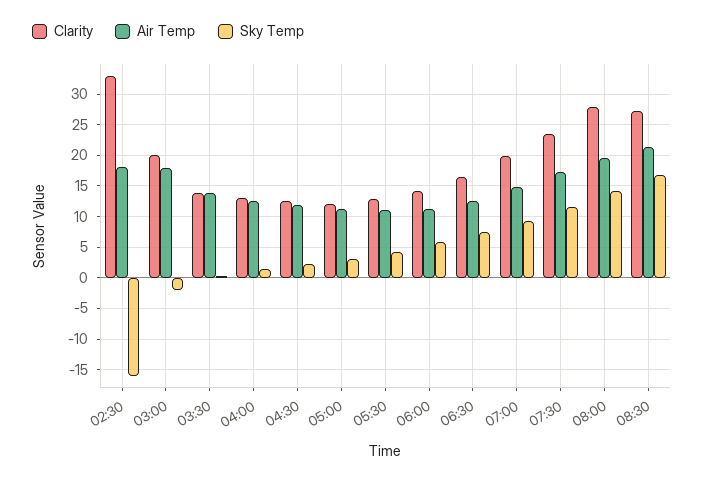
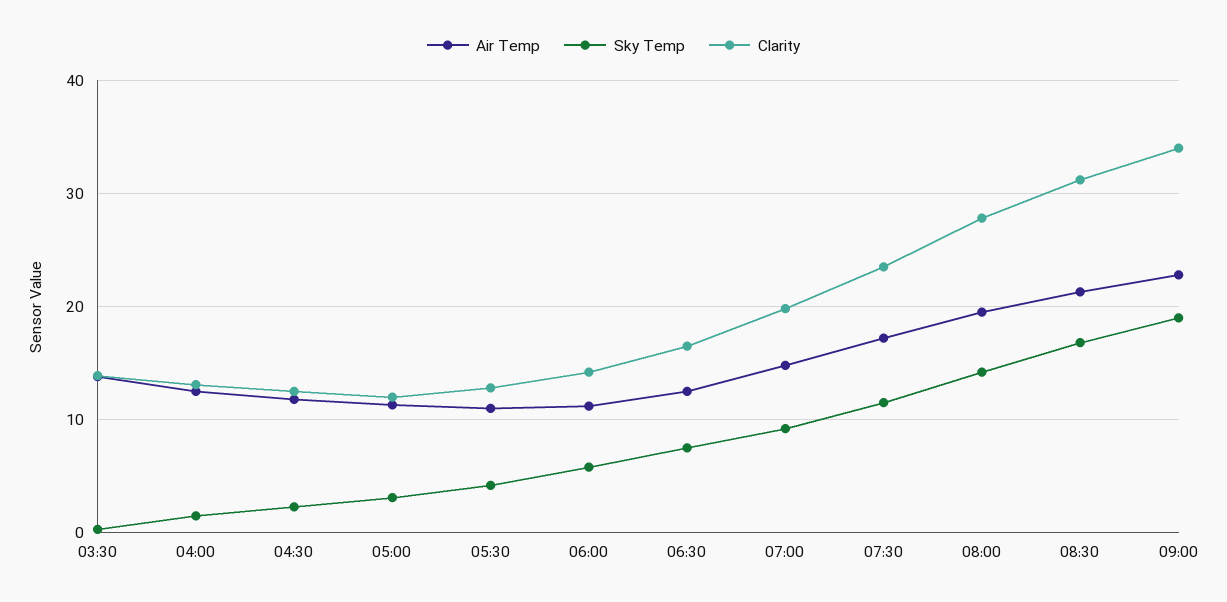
Clarity, 02:30: 33 -> none
Air Temp, 02:30: 18 -> none
Sky Temp, 02:30: -16 -> none
Clarity, 03:00: 20 -> none
Air Temp, 03:00: 18 -> none
Sky Temp, 03:00: -2 -> none
Clarity, 08:30: 27 -> 31
Air Temp, 09:00: none -> 23
Sky Temp, 09:00: none -> 19
Clarity, 09:00: none -> 34

